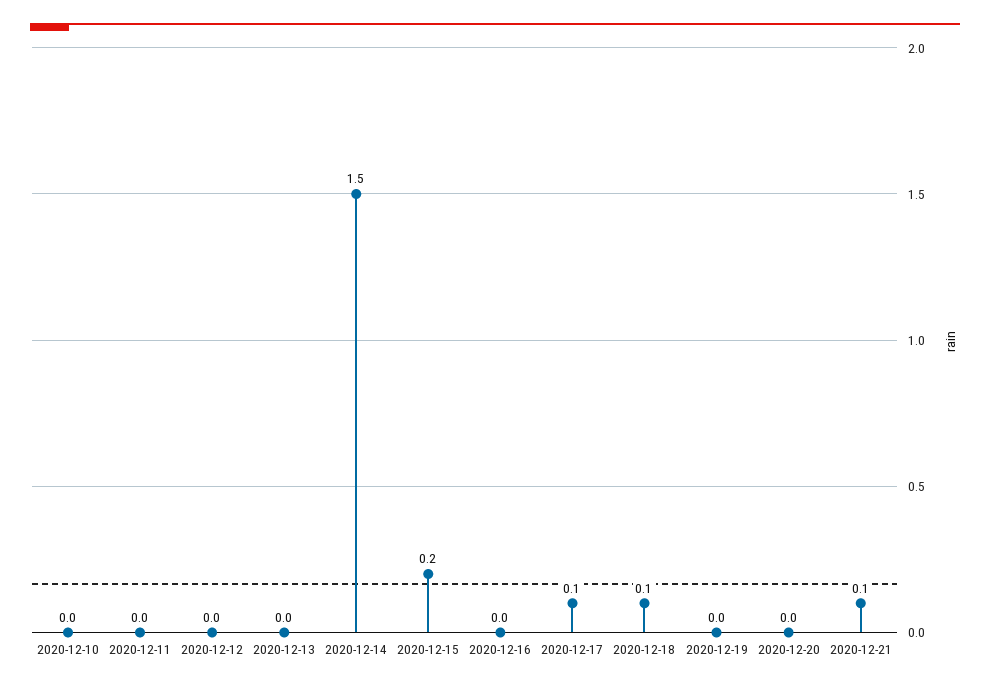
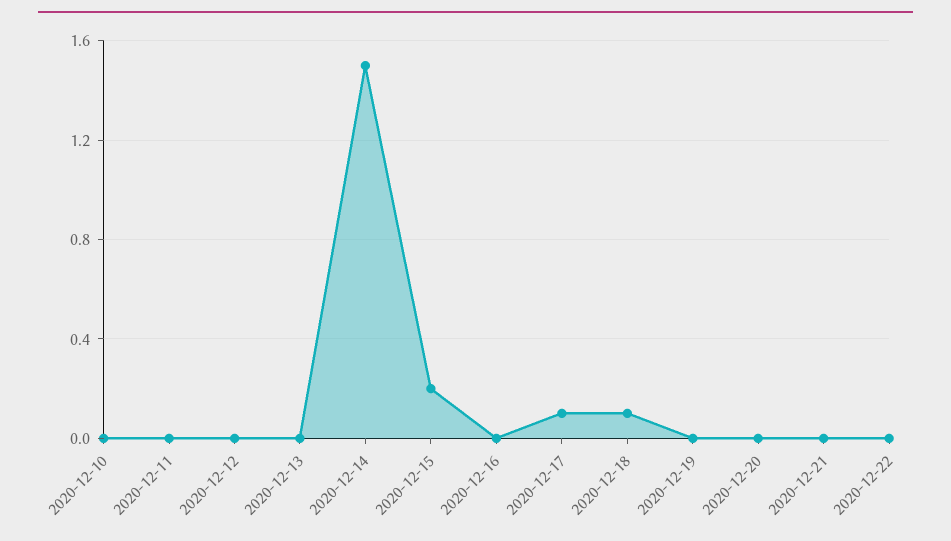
2020-12-21: 0.1 -> 0
2020-12-22: none -> 0

